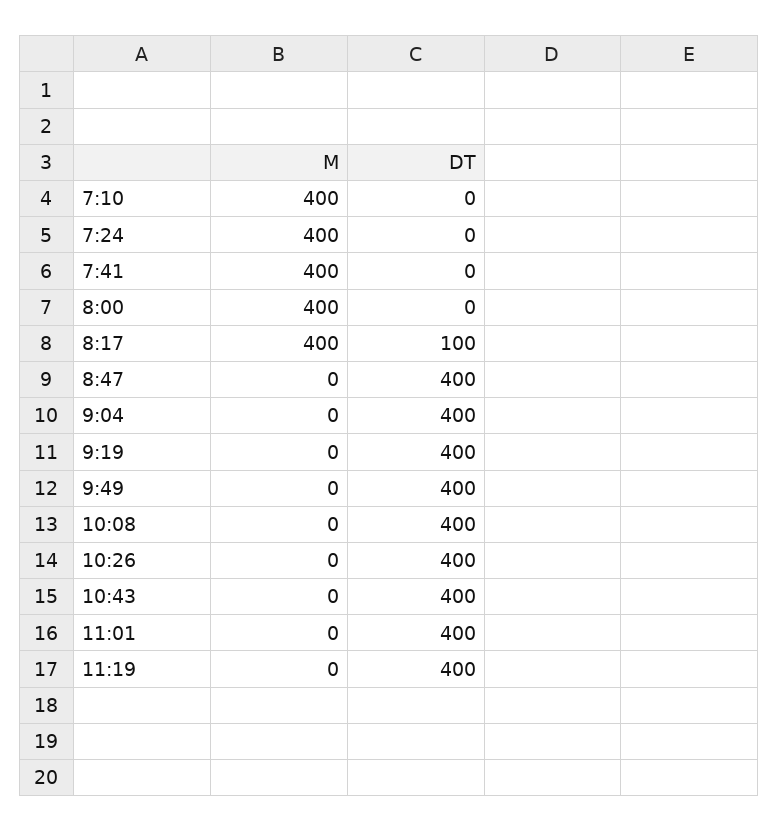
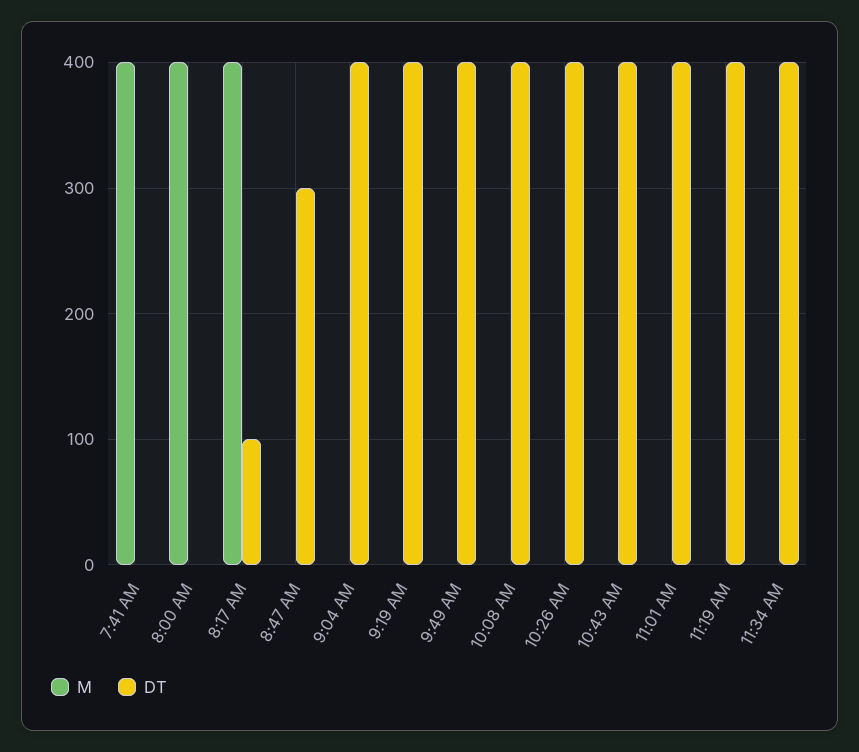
M, 7:10: 400 -> none
DT, 7:10: 0 -> none
M, 7:24: 400 -> none
DT, 7:24: 0 -> none
DT, 8:47: 400 -> 300
M, 11:34 AM: none -> 0
DT, 11:34 AM: none -> 400

